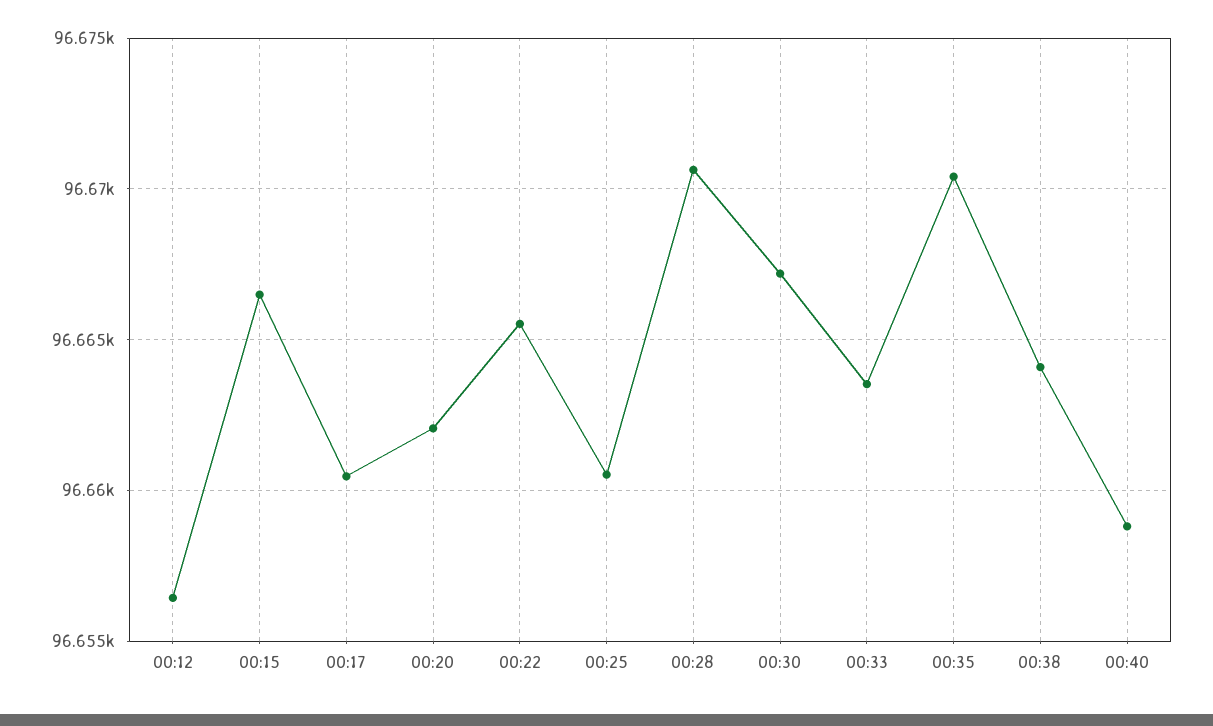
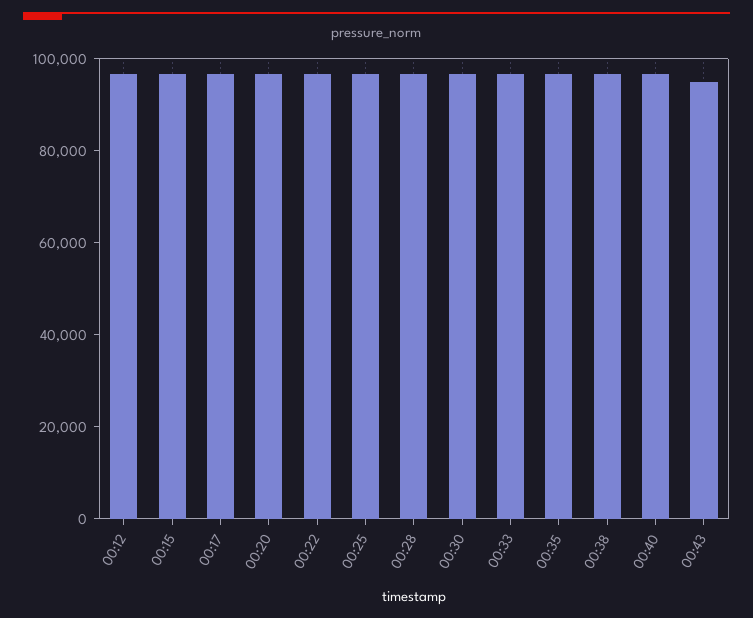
00:43: none -> 95000

